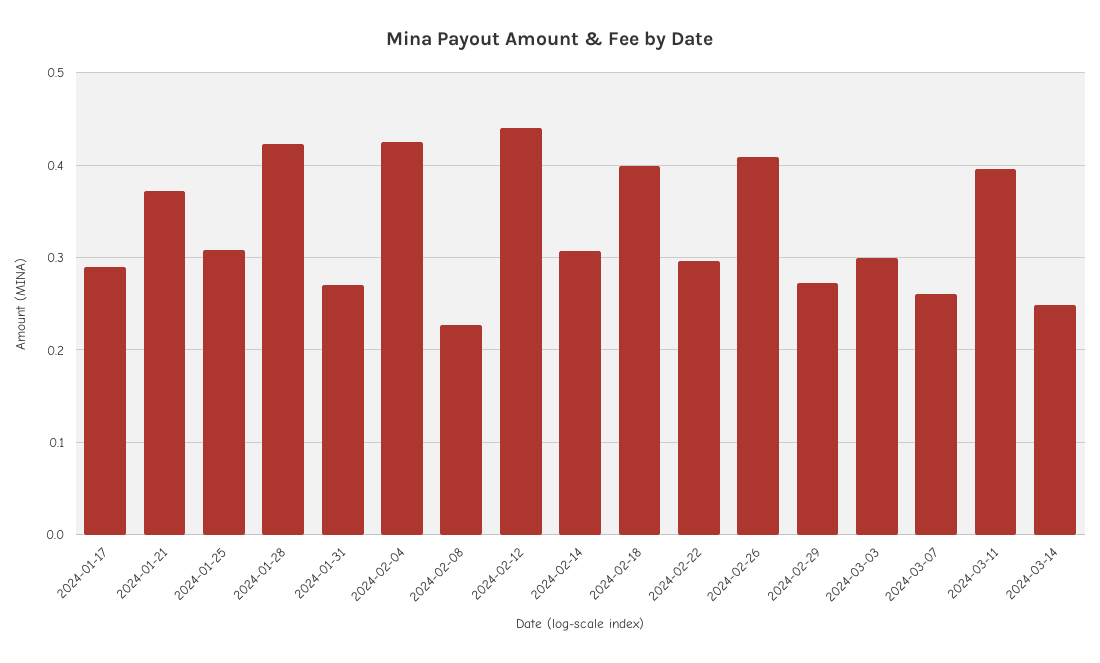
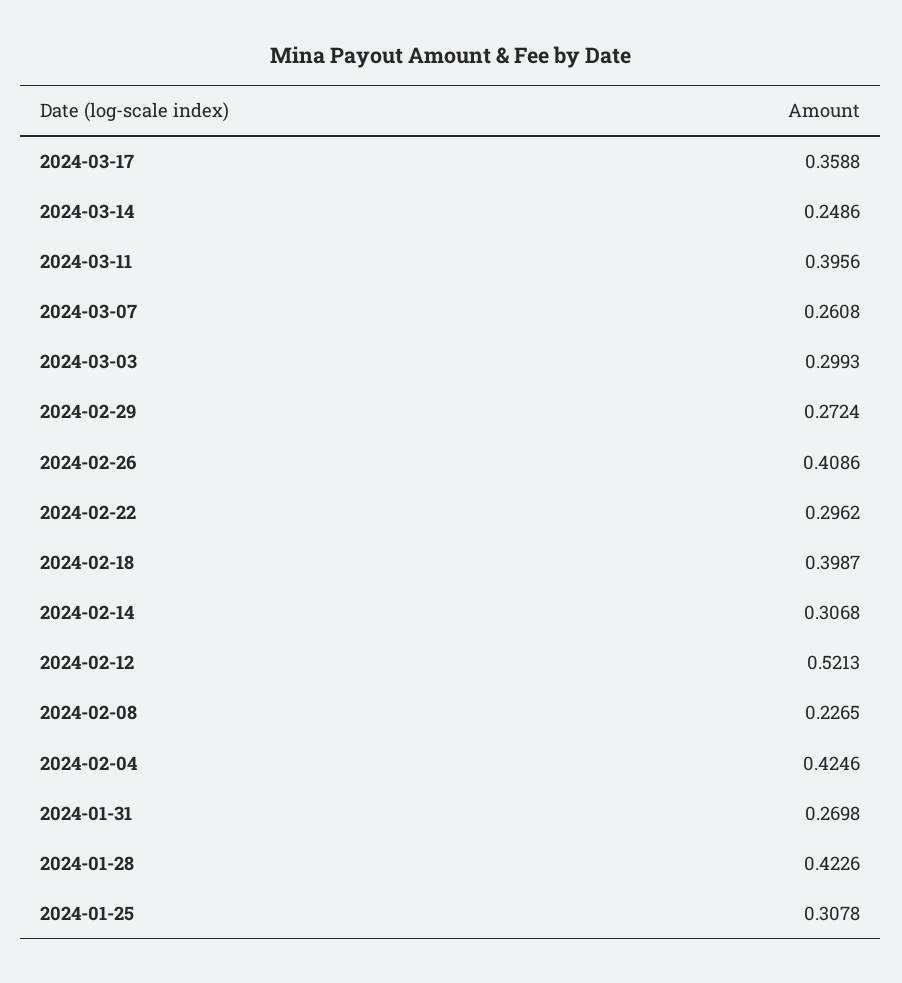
2024-01-17: 0.29 -> none
2024-01-21: 0.37 -> none
2024-02-12: 0.44 -> 0.5213
2024-03-17: none -> 0.3588

